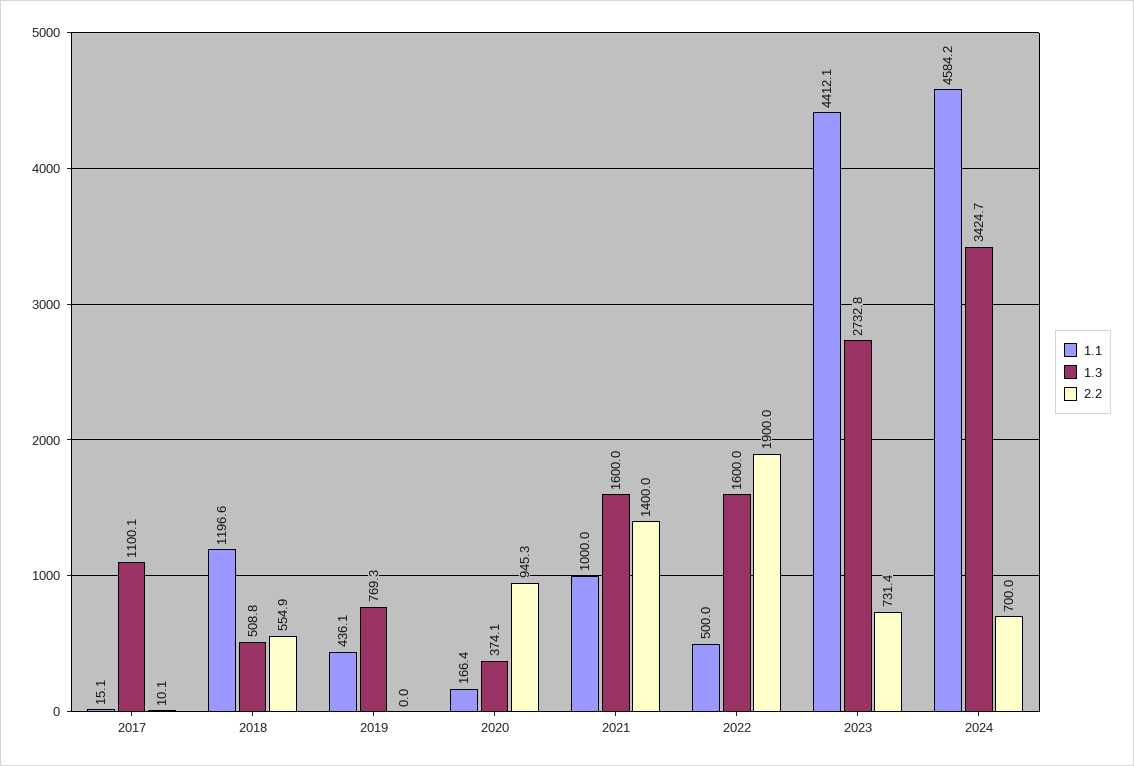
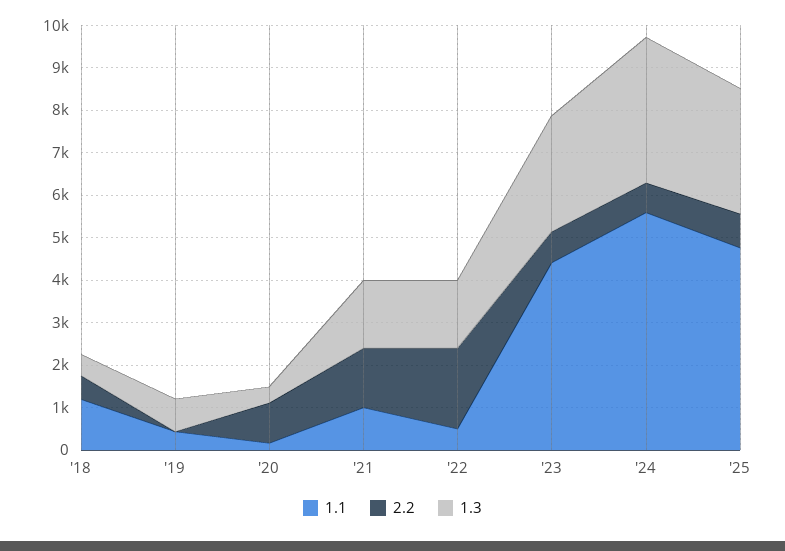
1.1, 2017: 15.1 -> none
1.3, 2017: 1100.1 -> none
2.2, 2017: 10.1 -> none
1.1, 2024: 4584.2 -> 5600
1.1, '25: none -> 4800
2.2, '25: none -> 800
1.3, '25: none -> 3000

